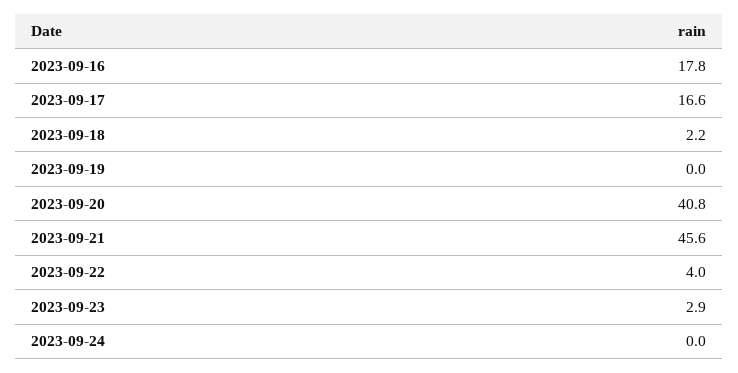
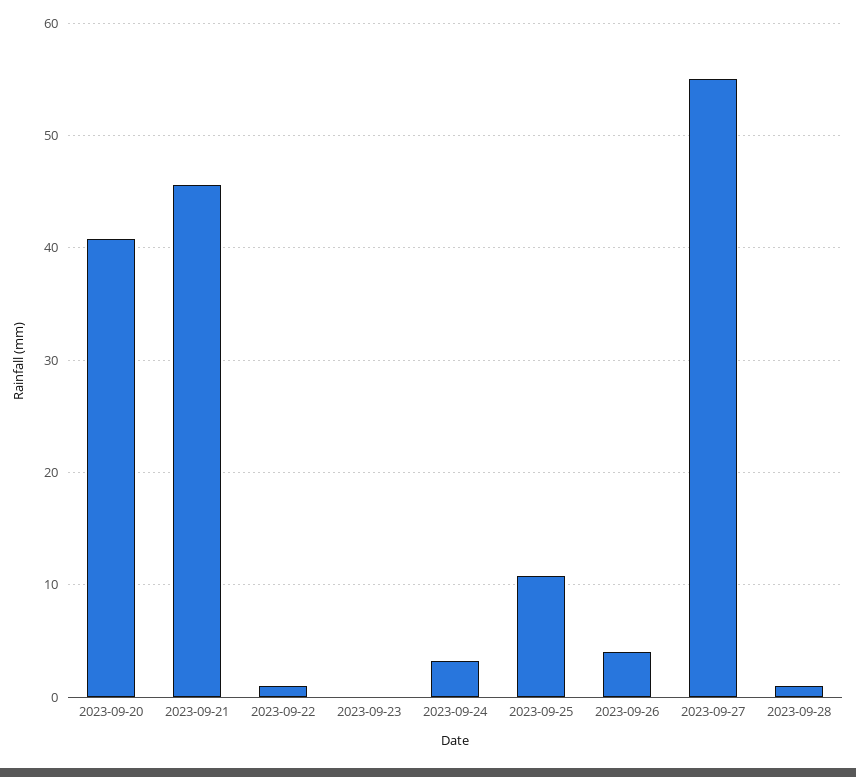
2023-09-16: 17.8 -> none
2023-09-17: 16.6 -> none
2023-09-18: 2.2 -> none
2023-09-19: 0 -> none
2023-09-22: 4 -> 1
2023-09-23: 2.9 -> 0
2023-09-24: 0 -> 3
2023-09-25: none -> 11
2023-09-26: none -> 4
2023-09-27: none -> 55
2023-09-28: none -> 1

